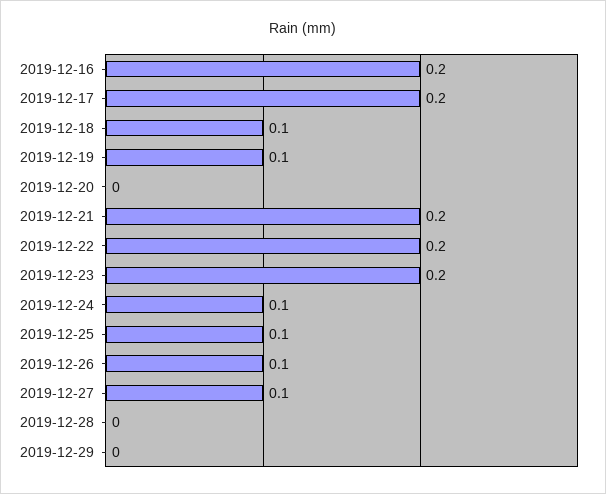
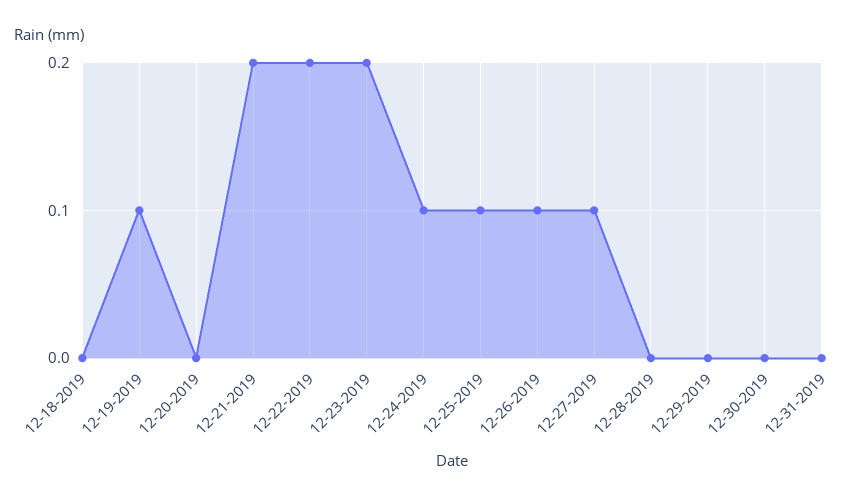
2019-12-16: 0.2 -> none
2019-12-17: 0.2 -> none
2019-12-18: 0.1 -> 0
12-30-2019: none -> 0
12-31-2019: none -> 0

